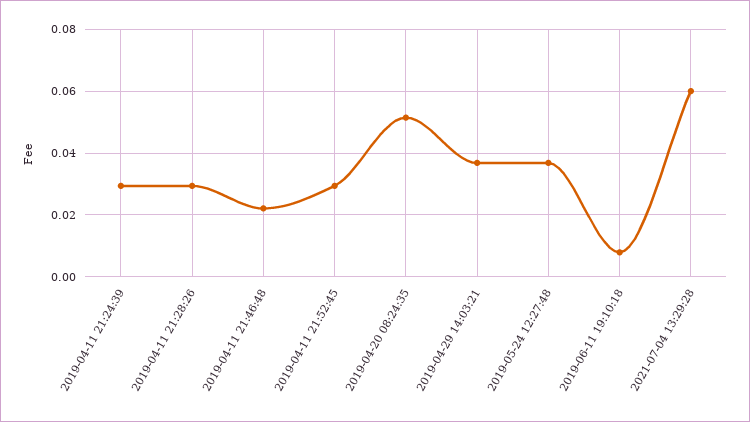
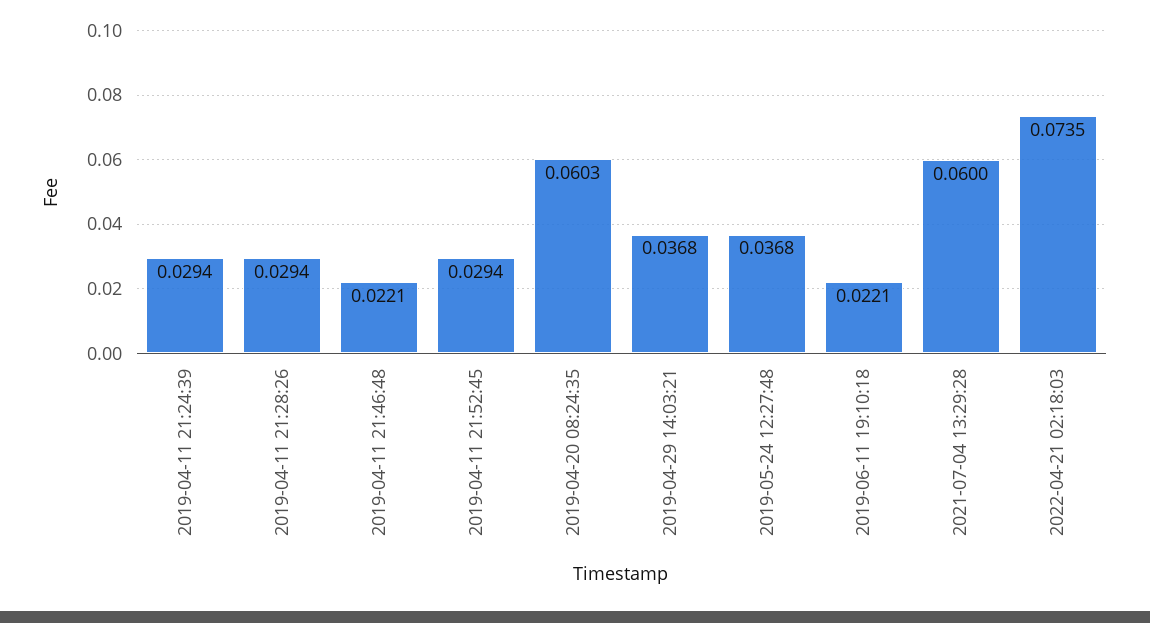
2019-04-20 08:24:35: 0.052 -> 0.0603
2019-06-11 19:10:18: 0.008 -> 0.0221
2022-04-21 02:18:03: none -> 0.0735

